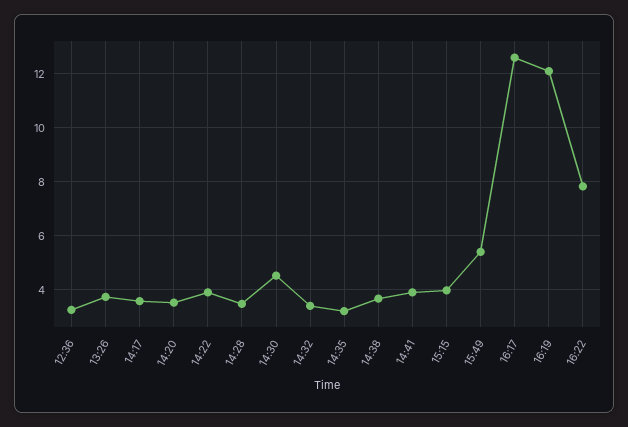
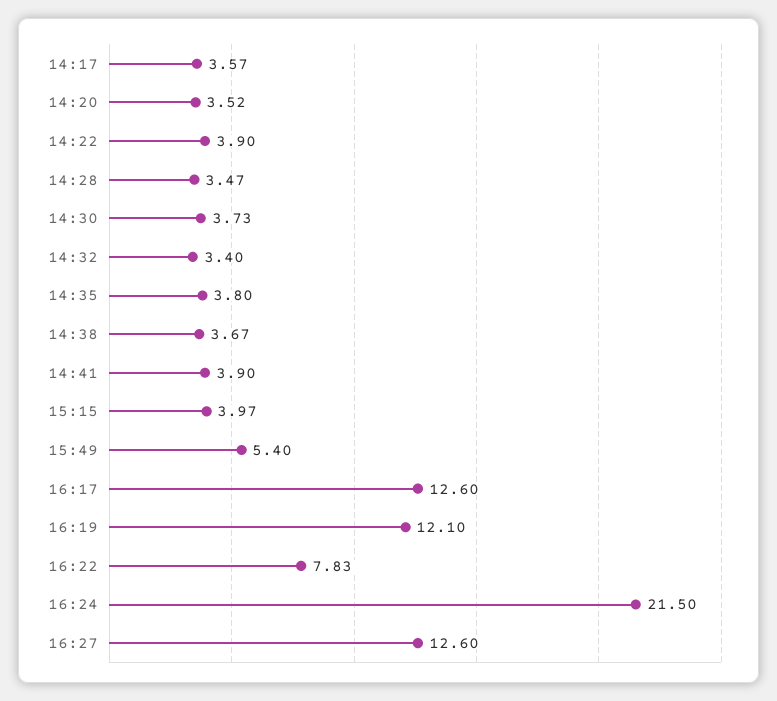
12:36: 3.25 -> none
13:26: 3.75 -> none
14:30: 4.5 -> 3.73
14:35: 3.25 -> 3.8
16:24: none -> 21.5
16:27: none -> 12.6

